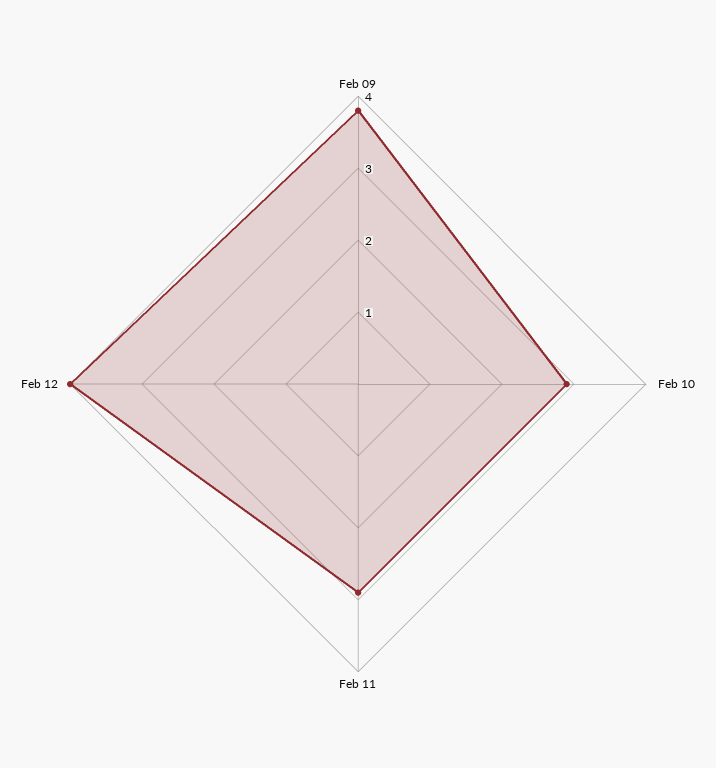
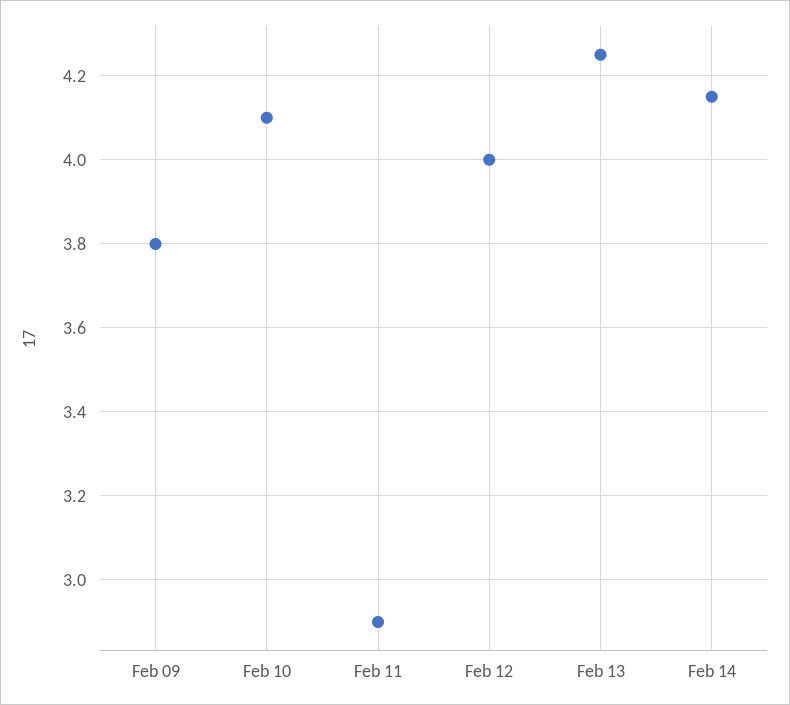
Feb 10: 3 -> 4.1
Feb 13: none -> 4.25
Feb 14: none -> 4.15

